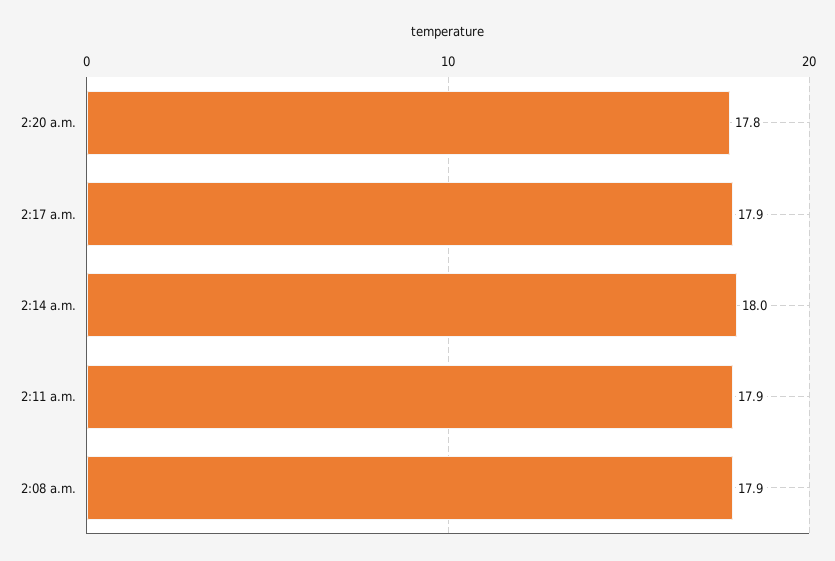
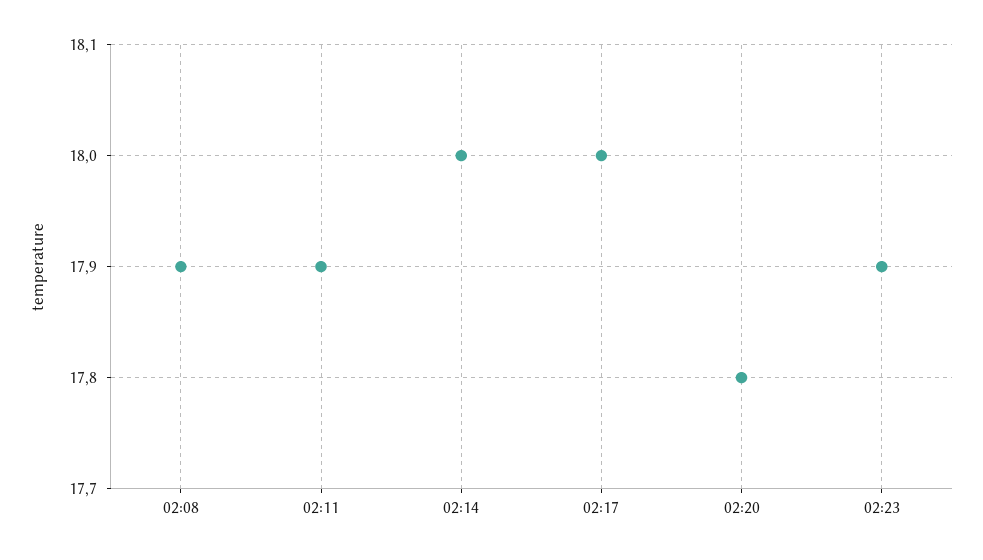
2:17 a.m.: 17.9 -> 18
02:23: none -> 17.9

